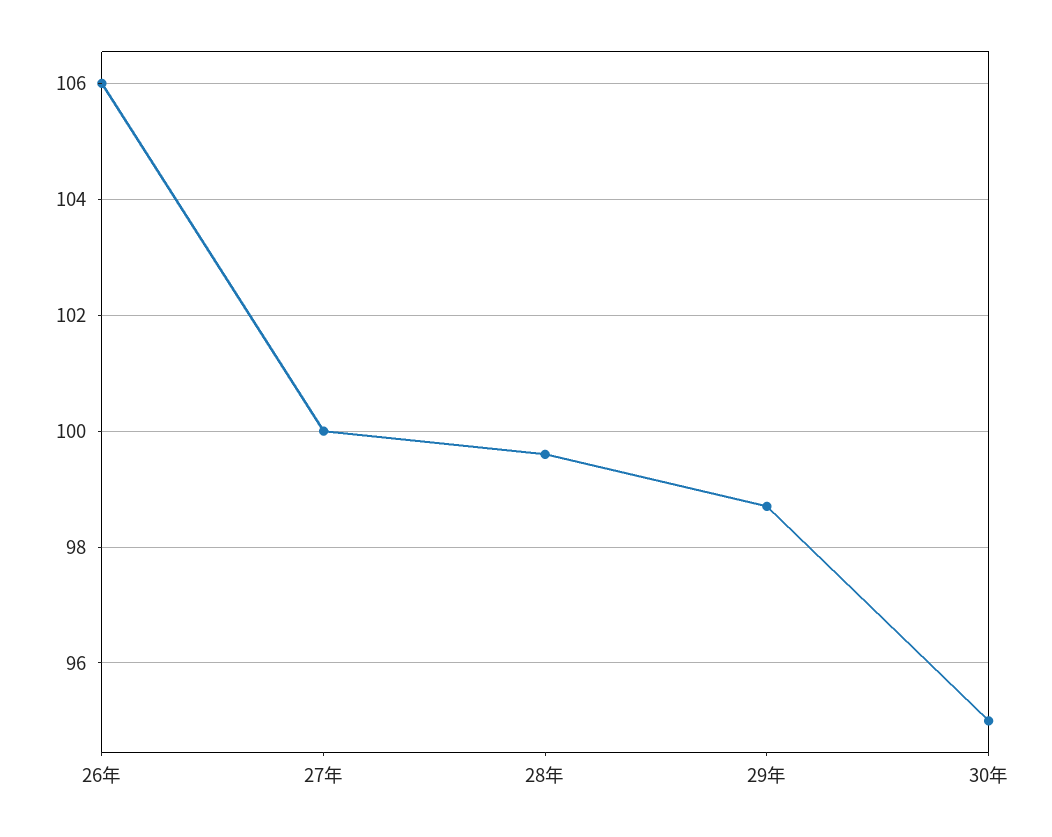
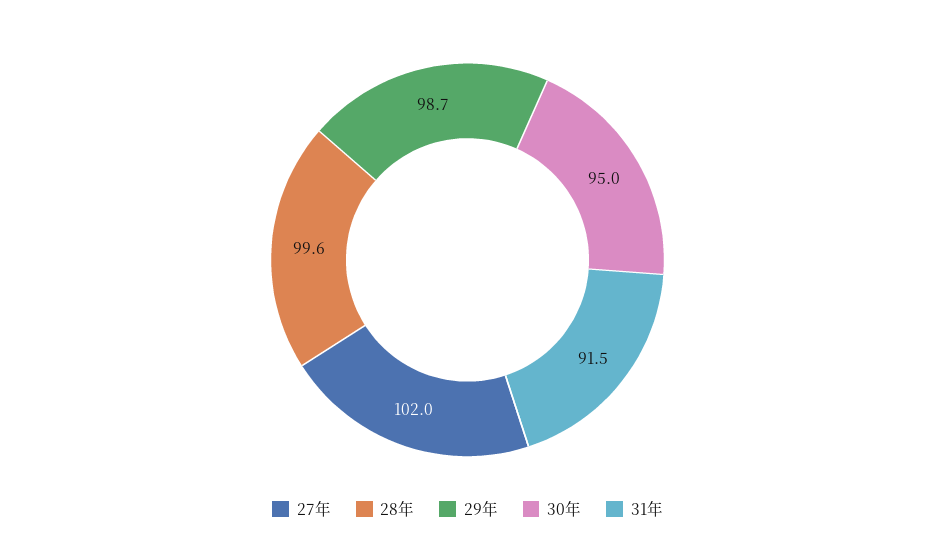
26年: 106 -> none
27年: 100 -> 102
31年: none -> 91.5

